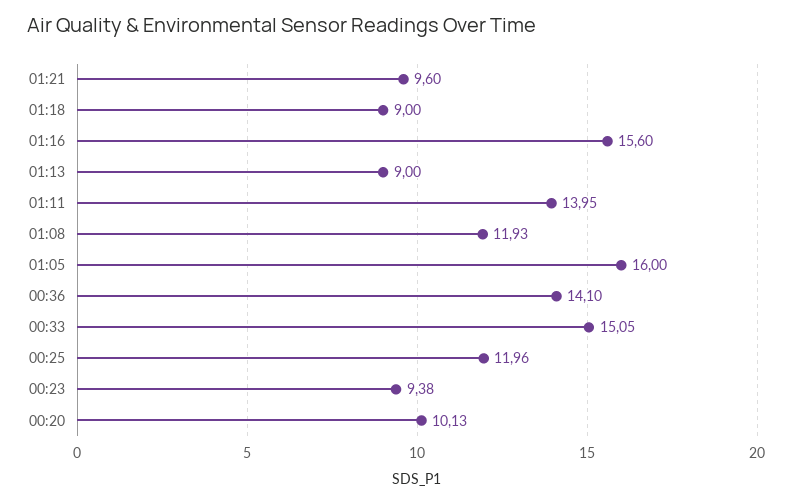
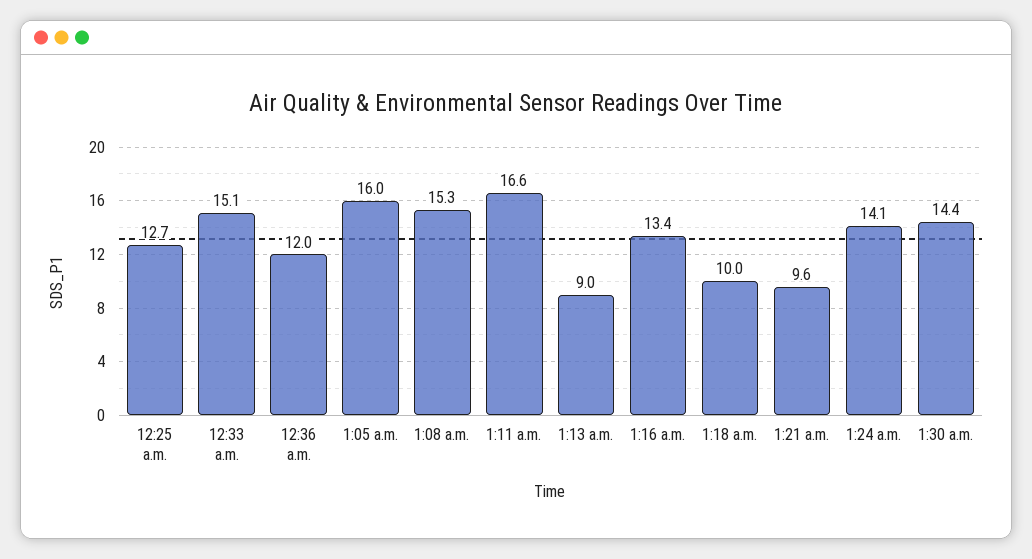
01:18: 9 -> 10
01:16: 15.6 -> 13.4
01:11: 13.95 -> 16.6
01:08: 11.93 -> 15.3
00:36: 14.1 -> 12
00:25: 11.96 -> 12.7
00:23: 9.38 -> none
00:20: 10.13 -> none
1:24 a.m.: none -> 14.1
1:30 a.m.: none -> 14.4

